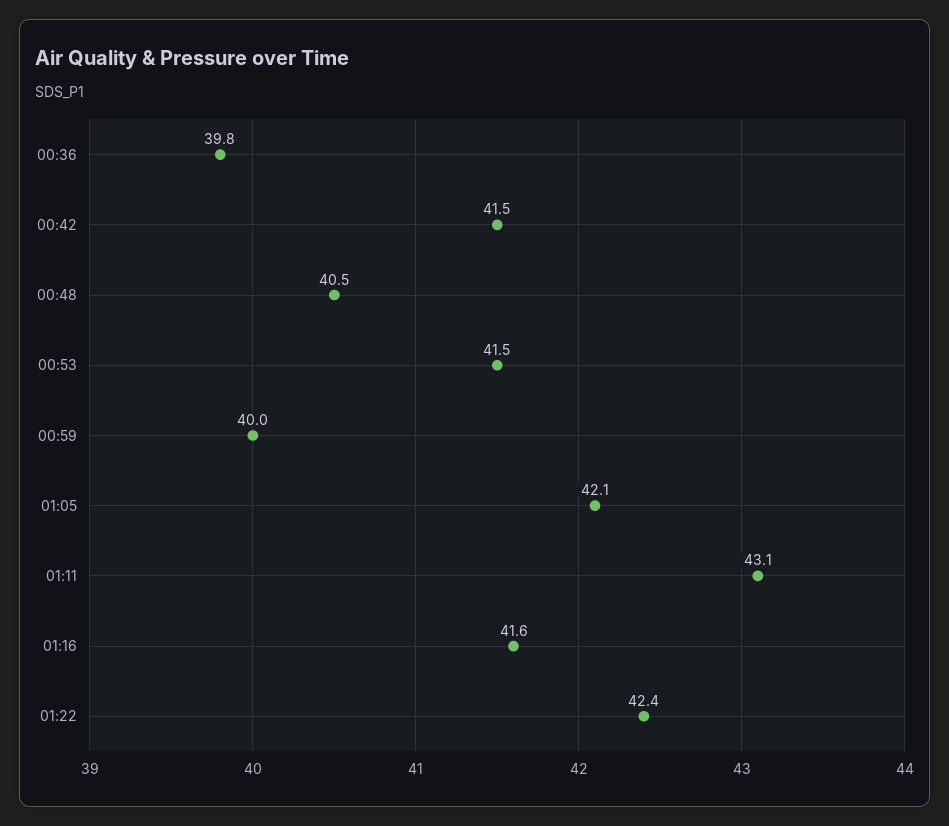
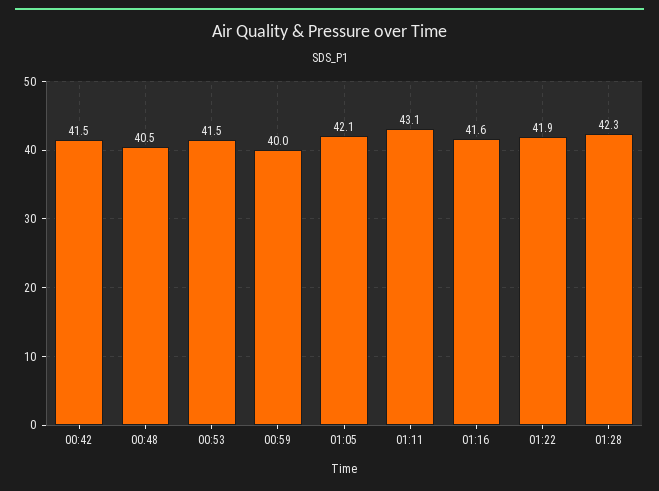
00:36: 39.8 -> none
01:22: 42.4 -> 41.9
01:28: none -> 42.3

